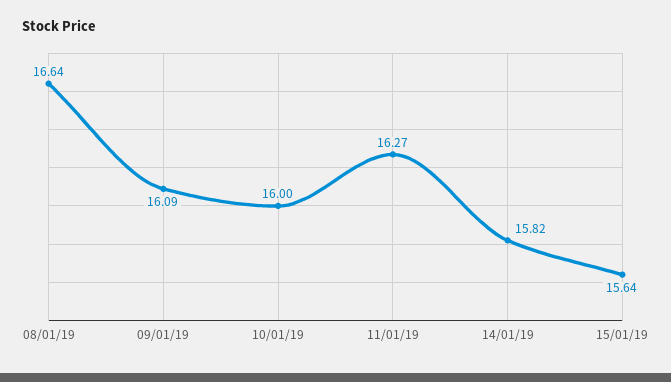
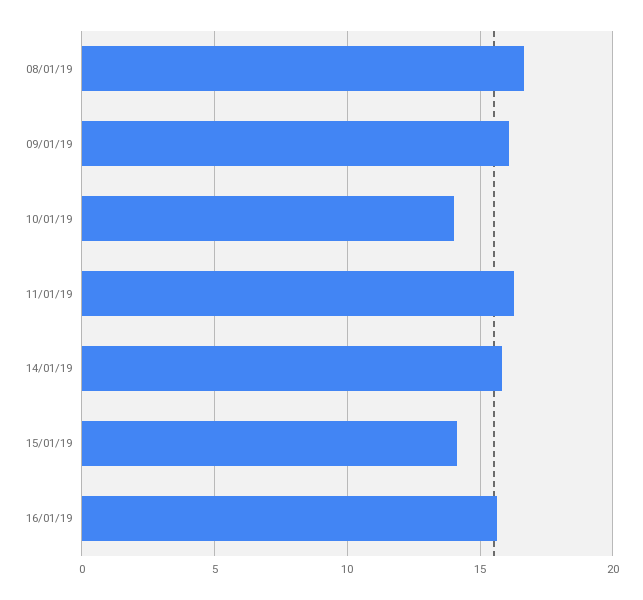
10/01/19: 16 -> 14
15/01/19: 15.64 -> 14
16/01/19: none -> 15.5

